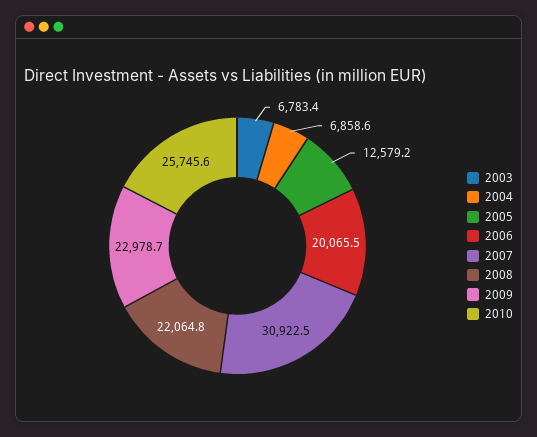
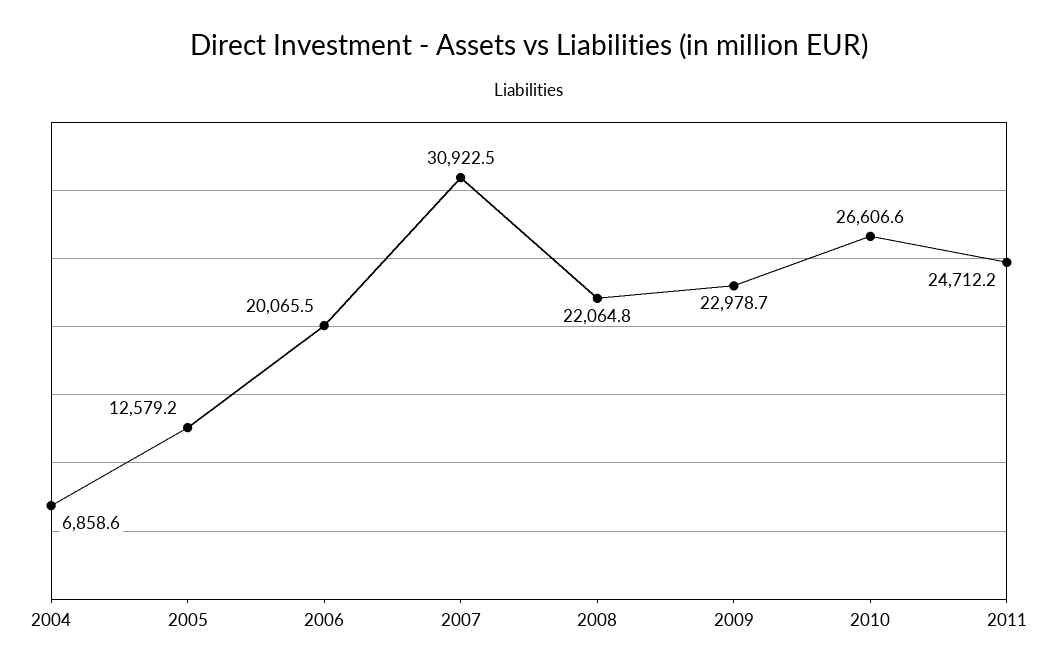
2003: 6783.4 -> none
2010: 25745.6 -> 26606.6
2011: none -> 24712.2

